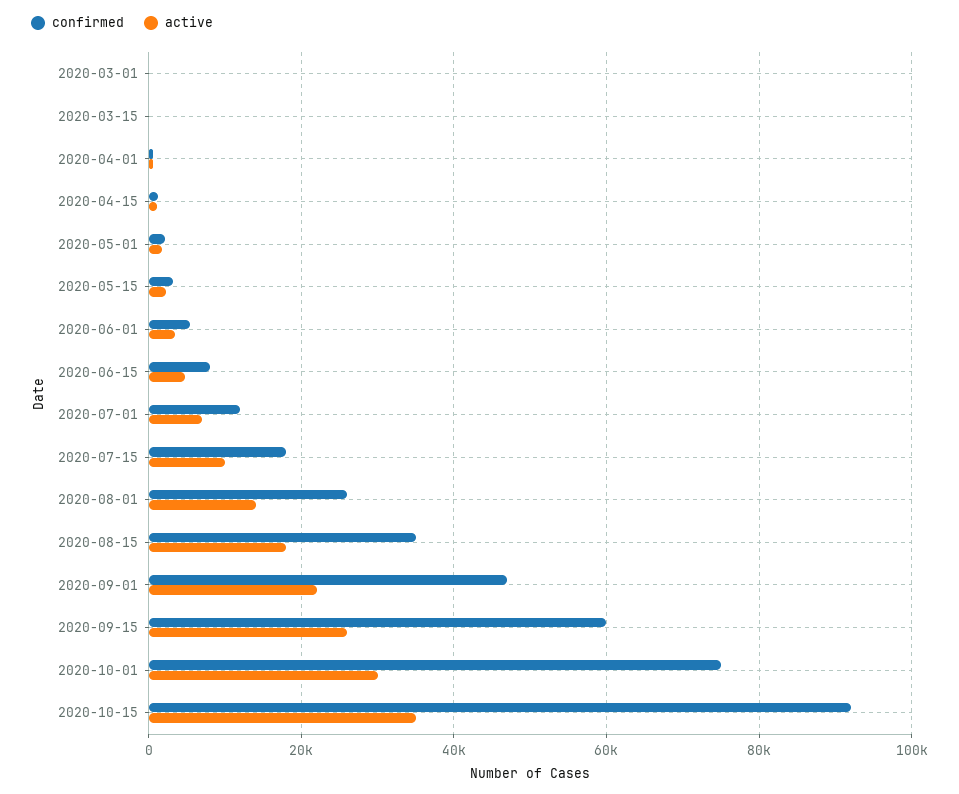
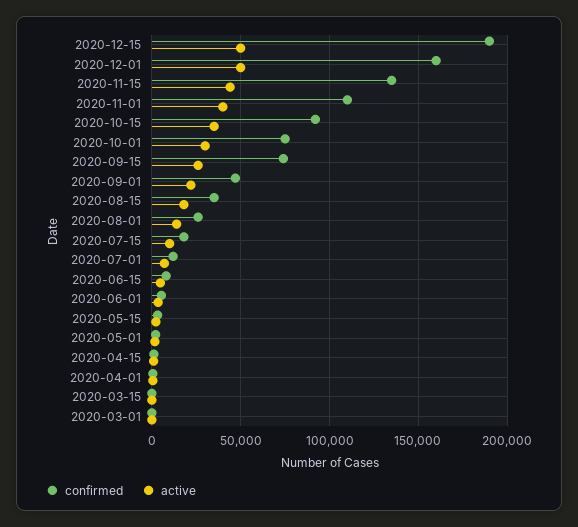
confirmed, 2020-09-15: 60000 -> 75000
confirmed, 2020-12-15: none -> 190000
active, 2020-12-15: none -> 50000
confirmed, 2020-12-01: none -> 160000
active, 2020-12-01: none -> 50000
confirmed, 2020-11-15: none -> 135000
active, 2020-11-15: none -> 45000
confirmed, 2020-11-01: none -> 110000
active, 2020-11-01: none -> 40000

